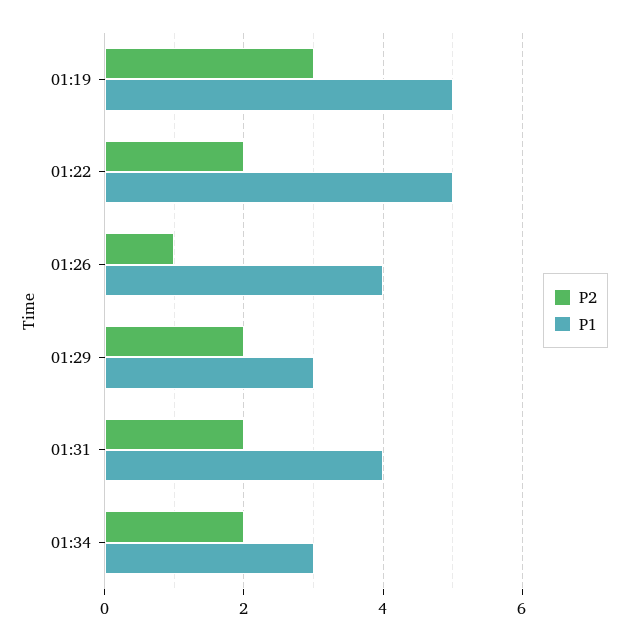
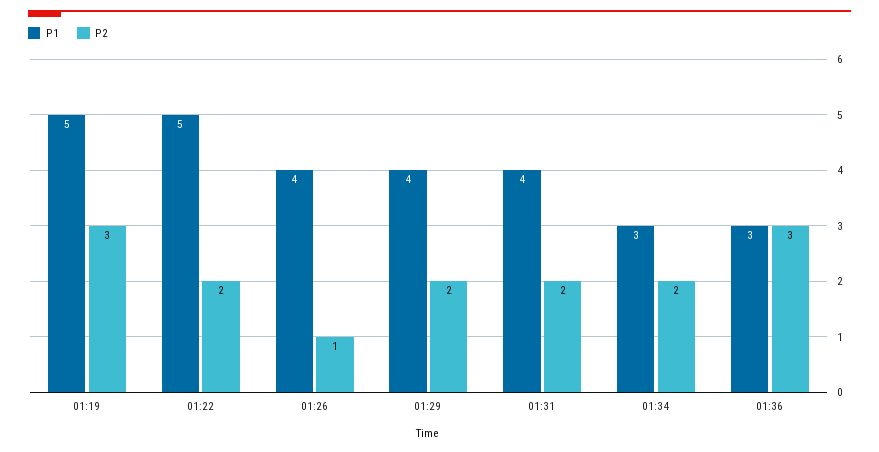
P1, 01:29: 3 -> 4
P1, 01:36: none -> 3
P2, 01:36: none -> 3

